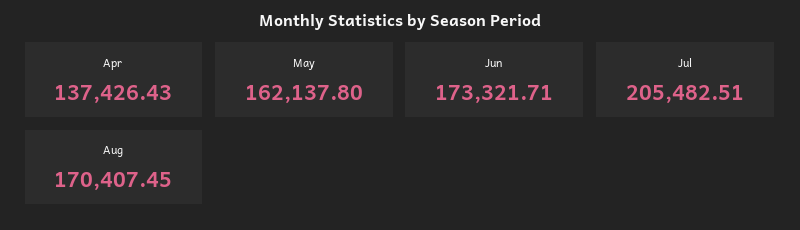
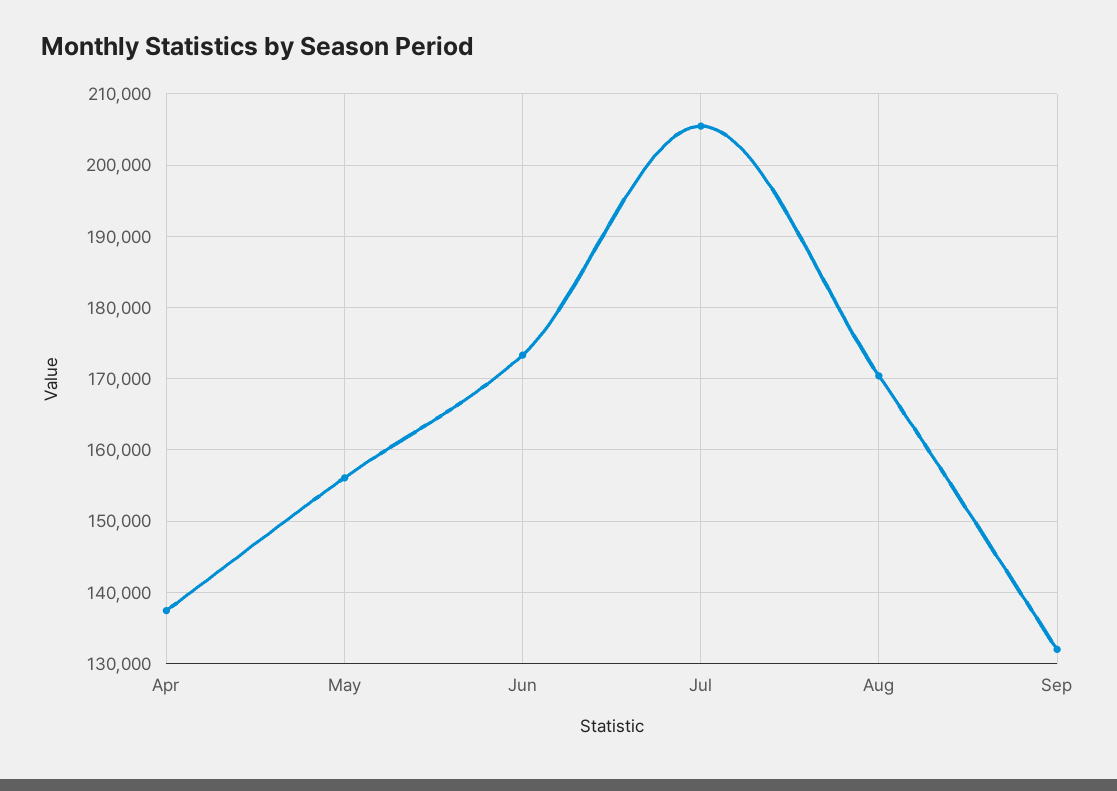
May: 162137.8 -> 156000
Sep: none -> 132000

